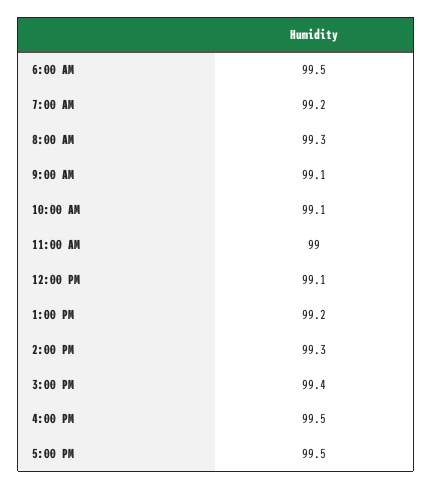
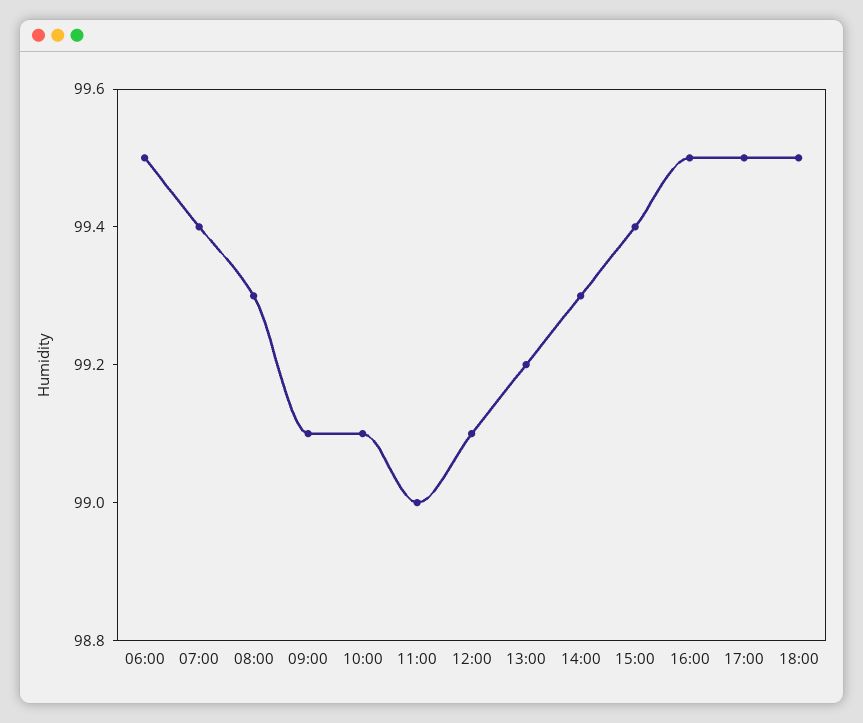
7:00 AM: 99.2 -> 99.4
18:00: none -> 99.5

